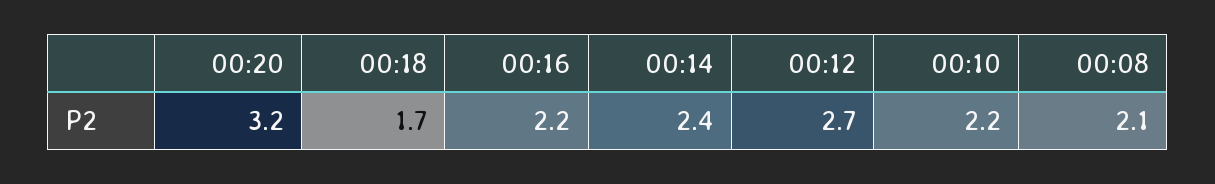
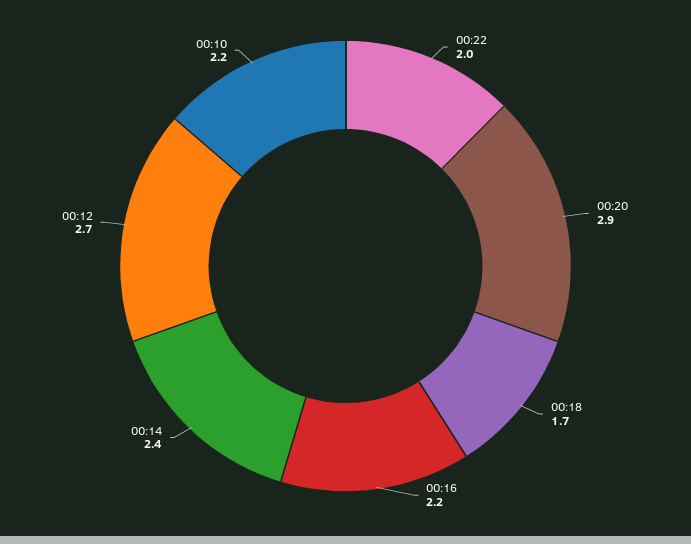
00:20: 3.2 -> 2.9
00:08: 2.1 -> none
00:22: none -> 2

